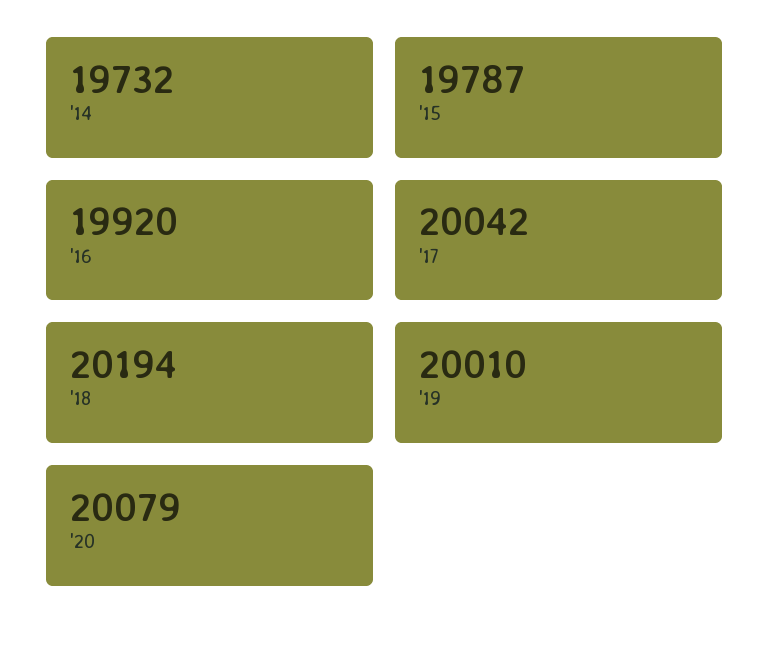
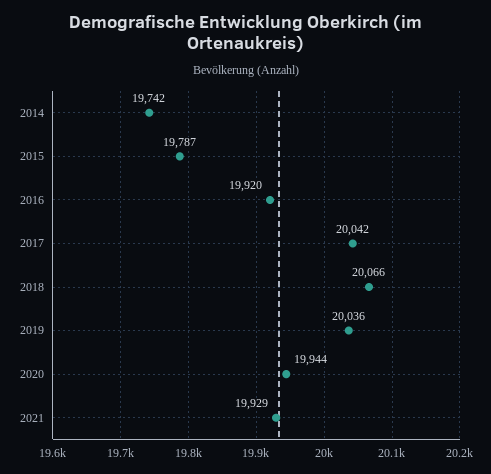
'14: 19732 -> 19742
'18: 20194 -> 20066
'19: 20010 -> 20036
'20: 20079 -> 19944
2021: none -> 19929

